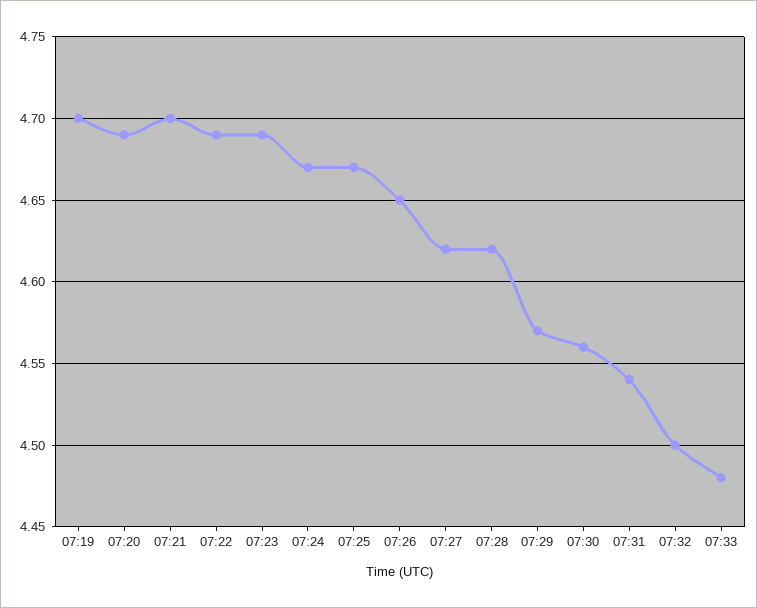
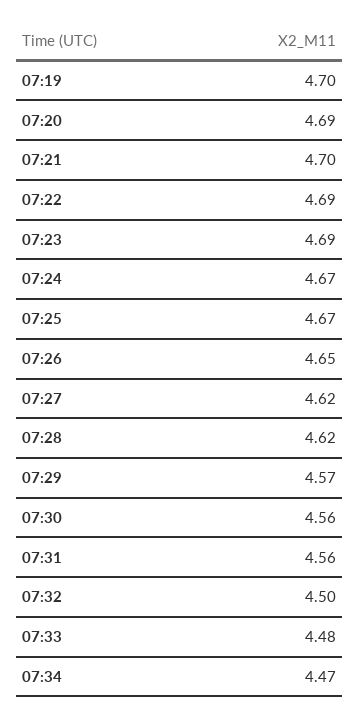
07:31: 4.54 -> 4.56
07:34: none -> 4.47

